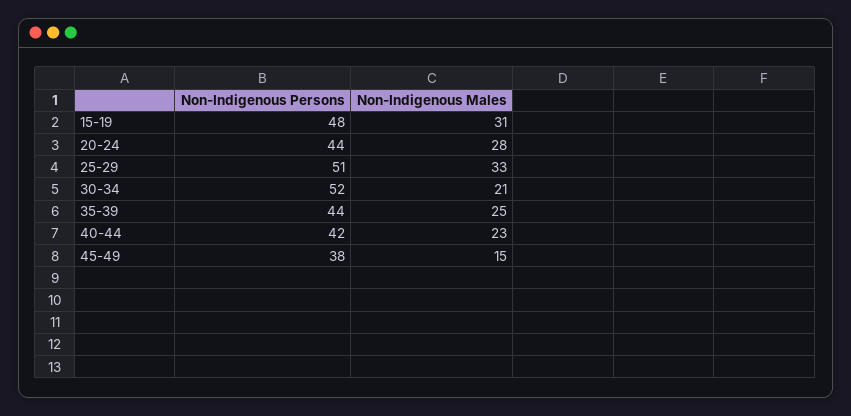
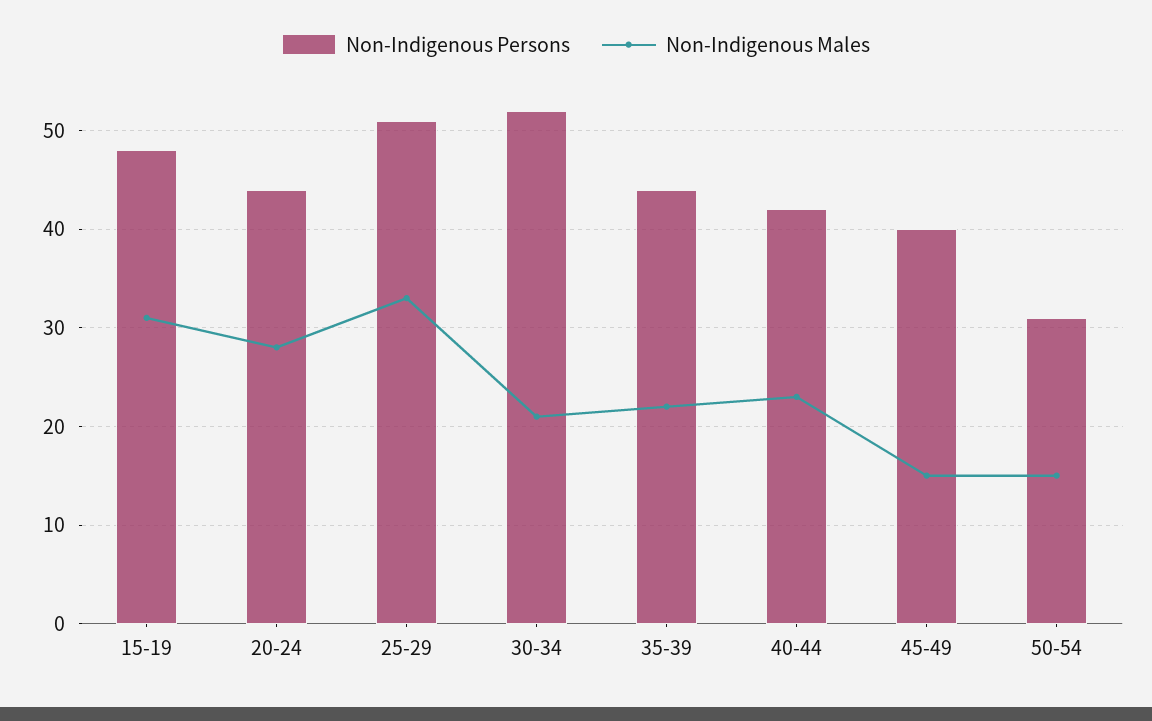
Non-Indigenous Males, 35-39: 25 -> 22
Non-Indigenous Persons, 45-49: 38 -> 40
Non-Indigenous Persons, 50-54: none -> 31
Non-Indigenous Males, 50-54: none -> 15

